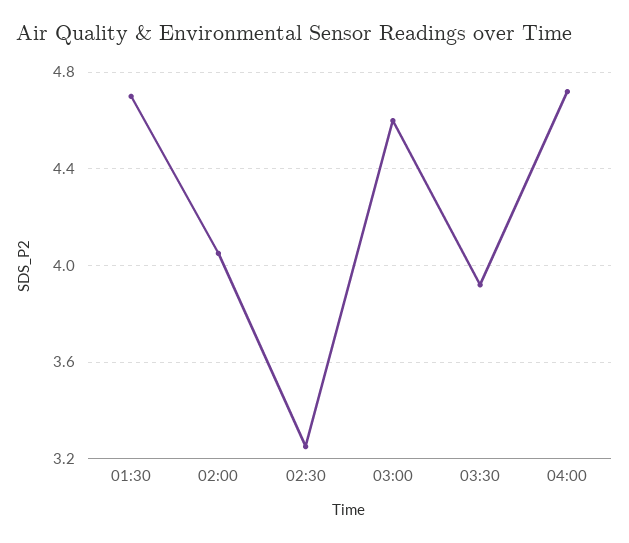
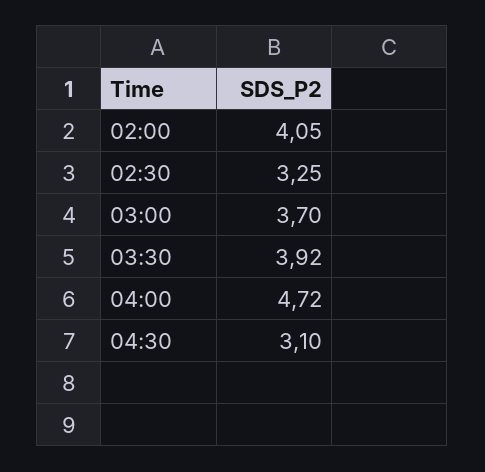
01:30: 4.7 -> none
03:00: 4.6 -> 3.7
04:30: none -> 3.1

